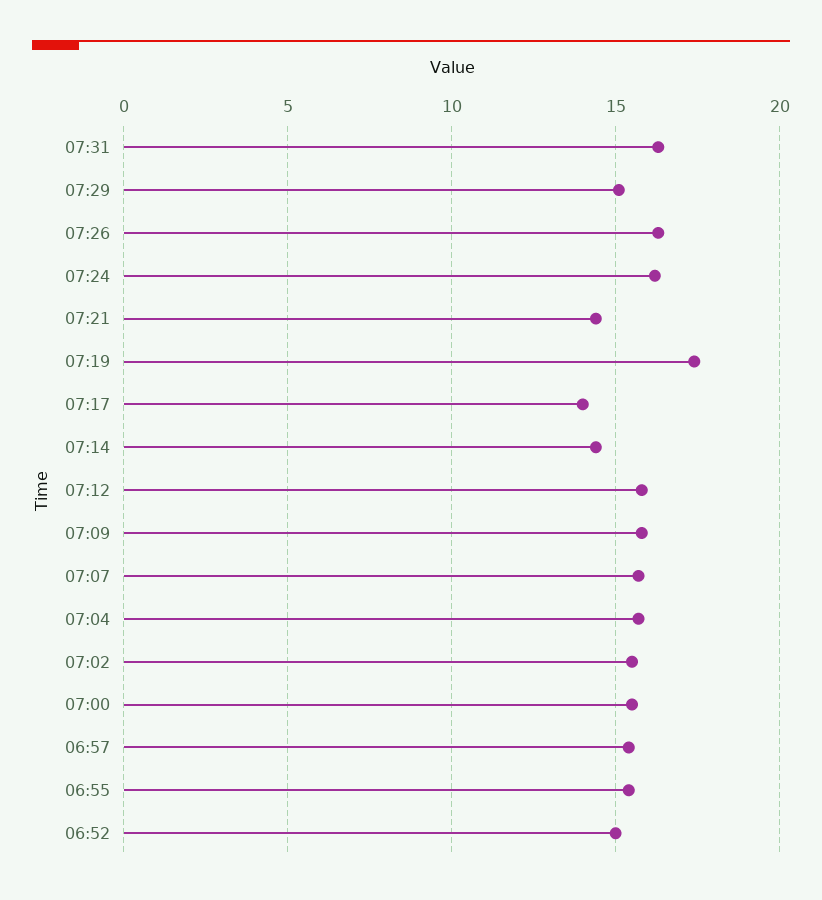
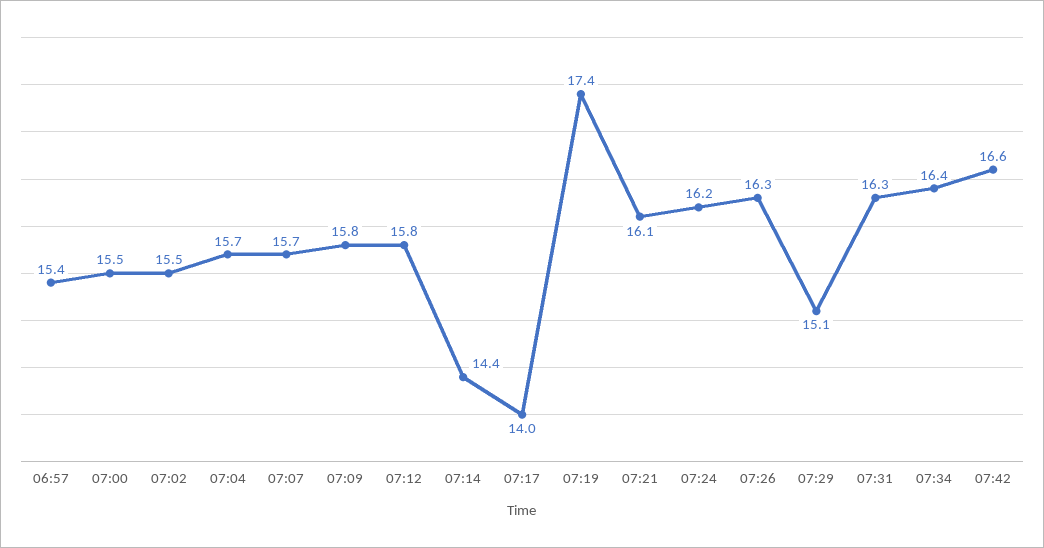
07:21: 14.5 -> 16.1
06:55: 15.5 -> none
06:52: 15 -> none
07:34: none -> 16.4
07:42: none -> 16.6

